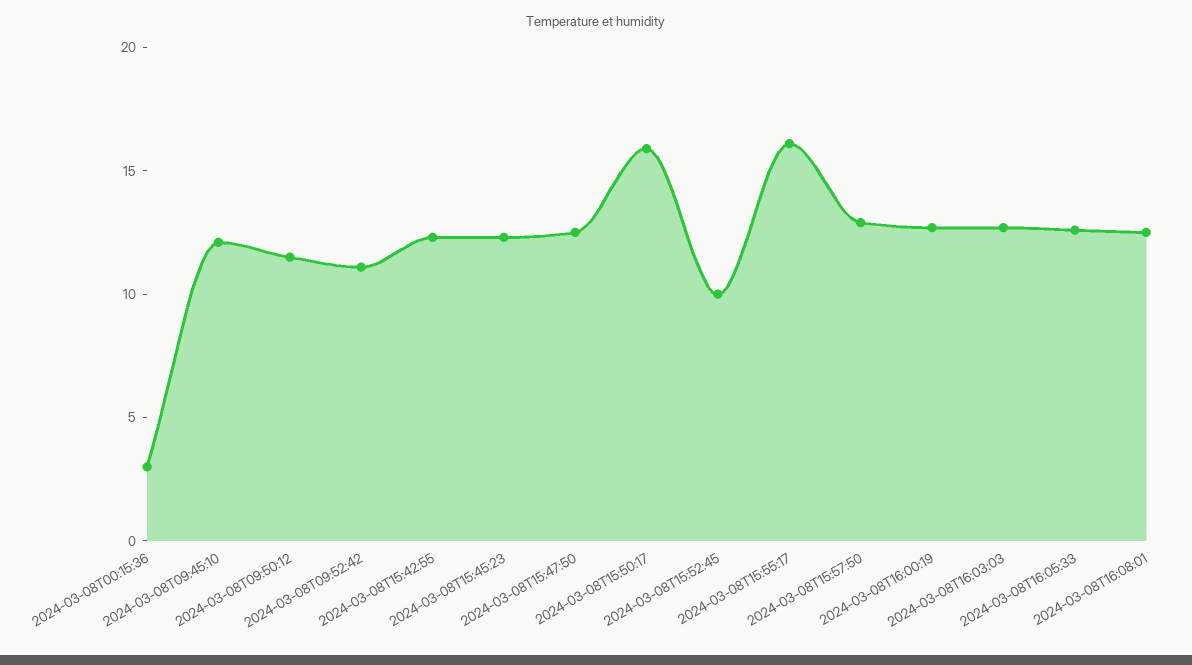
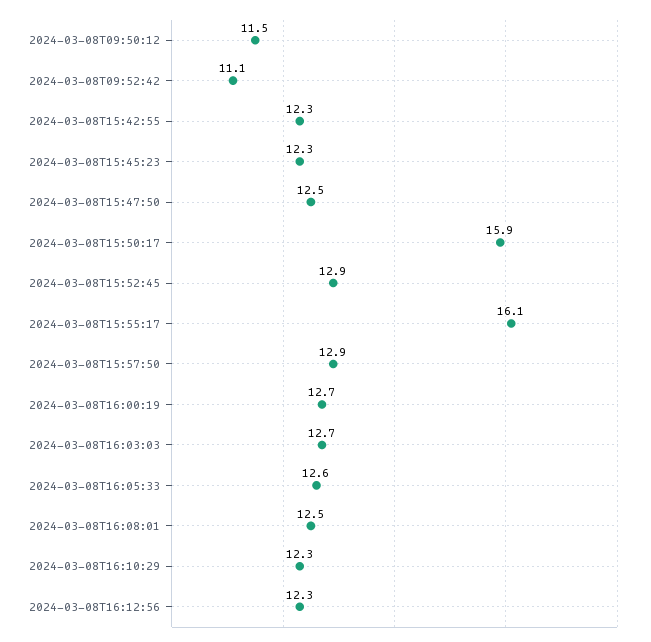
2024-03-08T00:15:36: 3 -> none
2024-03-08T09:45:10: 12 -> none
2024-03-08T15:52:45: 10 -> 12.9
2024-03-08T16:10:29: none -> 12.3
2024-03-08T16:12:56: none -> 12.3

